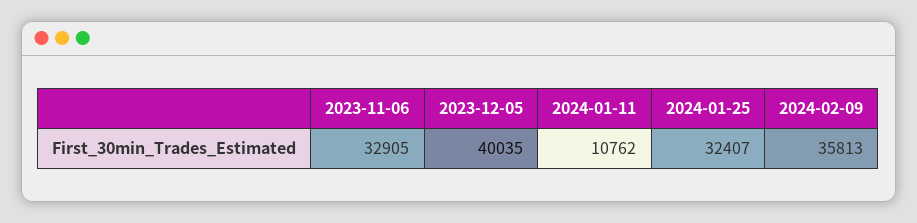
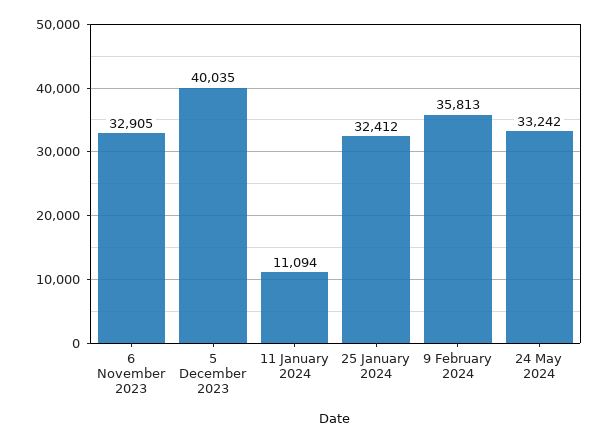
2024-01-11: 10762 -> 11094
2024-01-25: 32407 -> 32412
24 May 2024: none -> 33242

